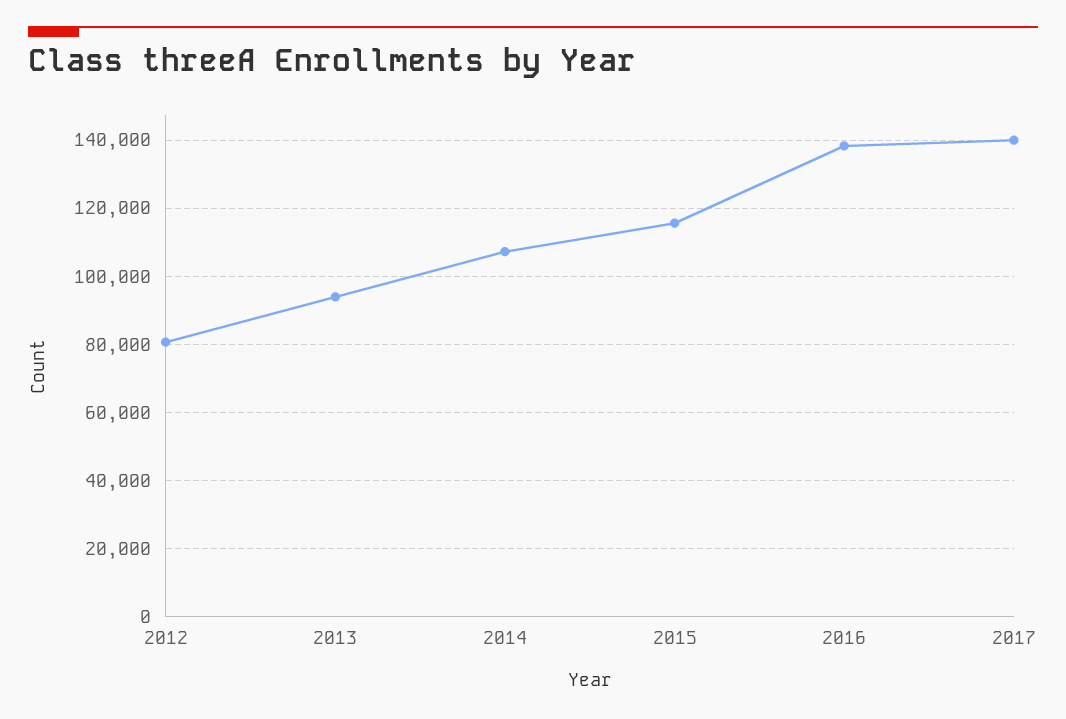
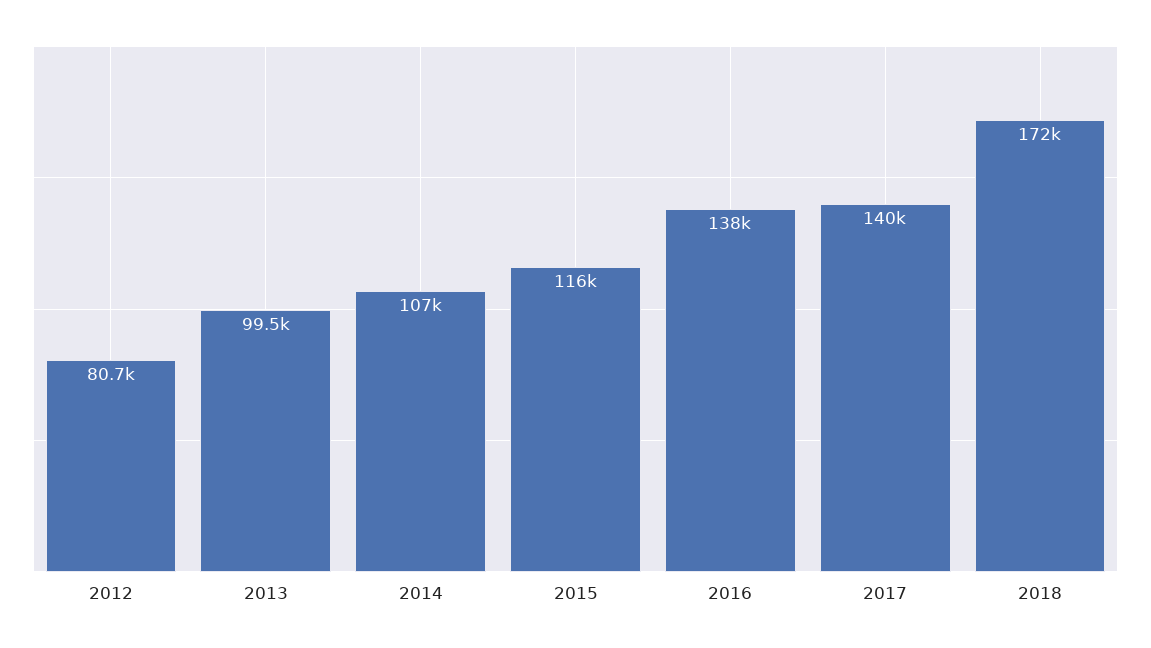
2013: 94000 -> 99500
2018: none -> 172000

